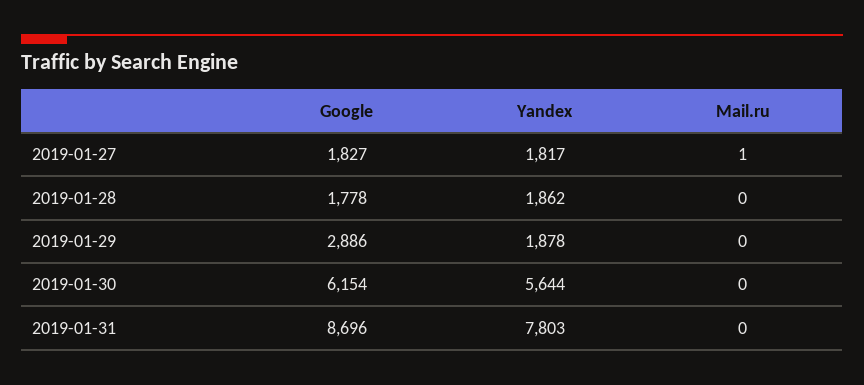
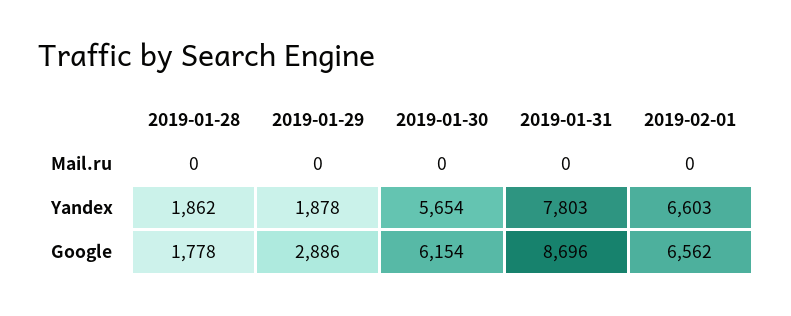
Google, 2019-01-27: 1827 -> none
Yandex, 2019-01-27: 1817 -> none
Mail.ru, 2019-01-27: 1 -> none
Yandex, 2019-01-30: 5644 -> 5654
Mail.ru, 2019-02-01: none -> 0
Yandex, 2019-02-01: none -> 6603
Google, 2019-02-01: none -> 6562

